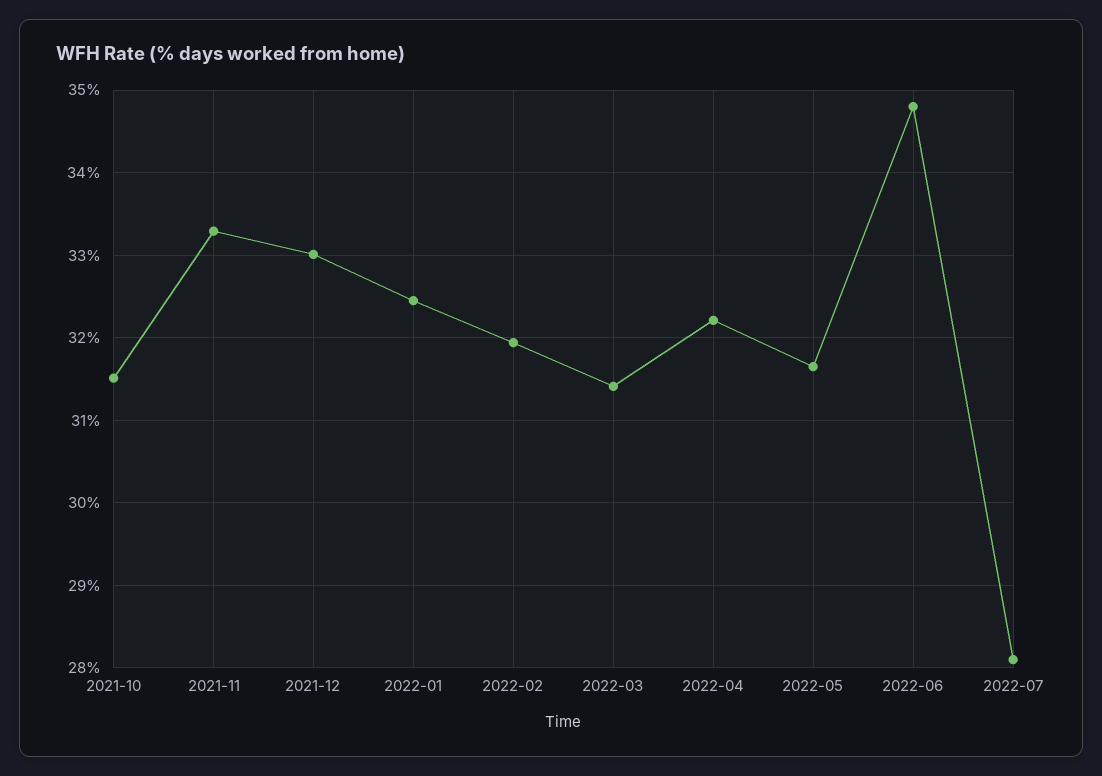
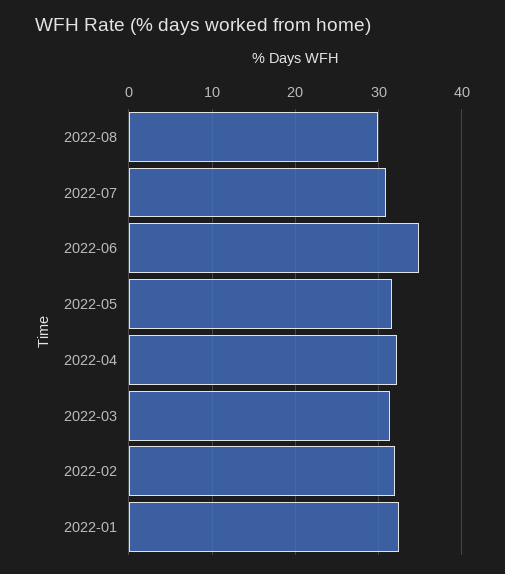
2021-10: 31.5 -> none
2021-11: 33.3 -> none
2021-12: 33 -> none
2022-07: 28.1 -> 31
2022-08: none -> 30

